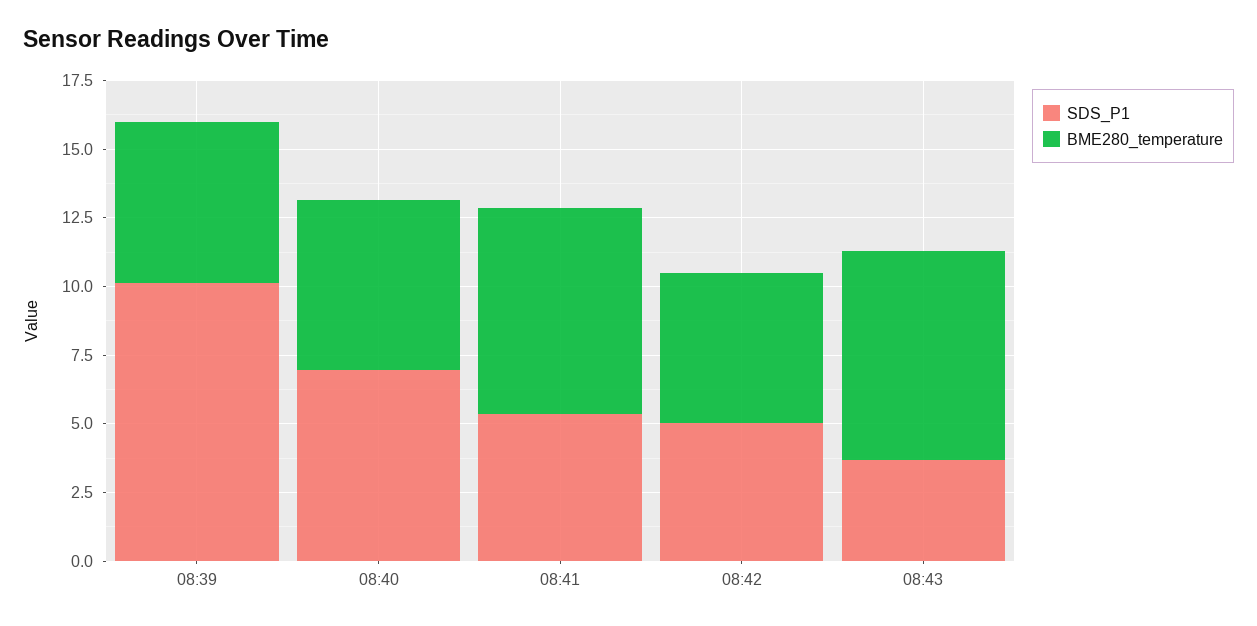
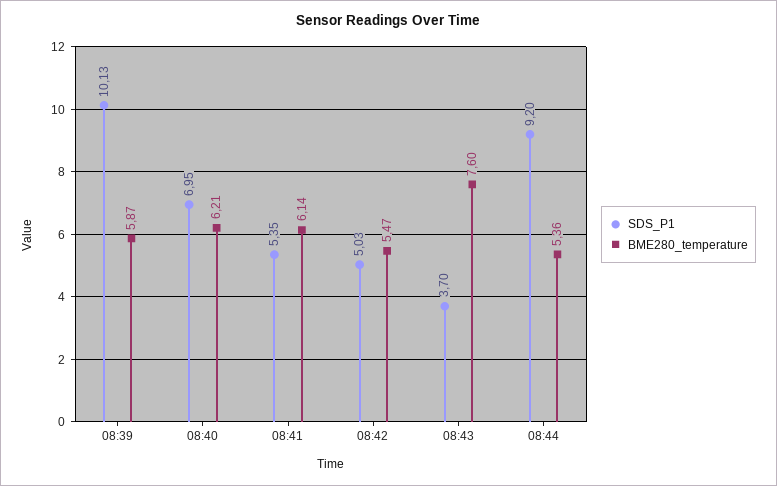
BME280_temperature, 08:41: 7.5 -> 6.14
SDS_P1, 08:44: none -> 9.2
BME280_temperature, 08:44: none -> 5.36

